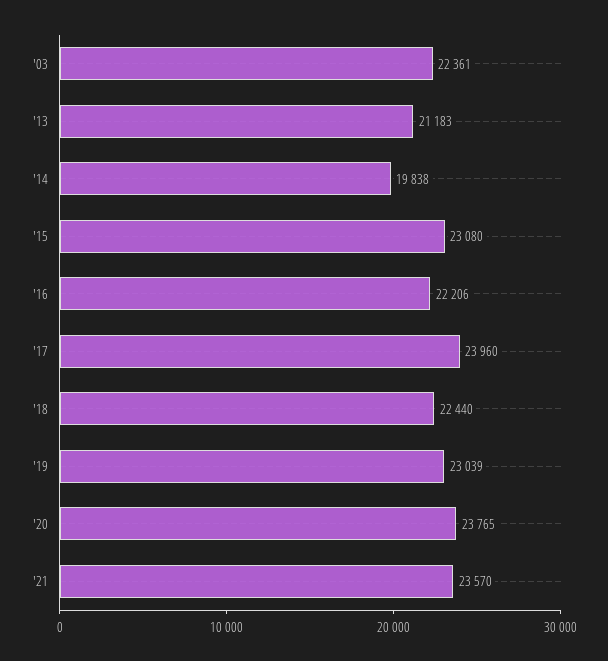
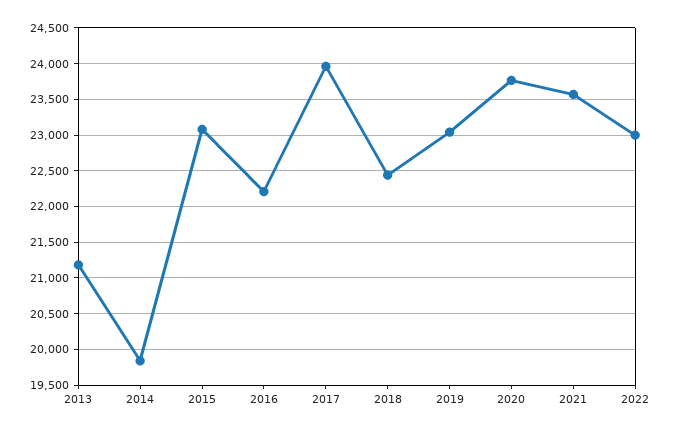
'03: 22361 -> none
2022: none -> 23000

